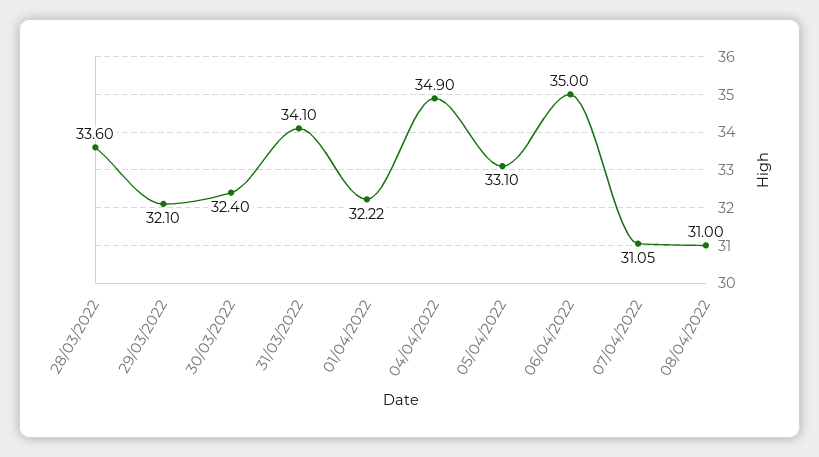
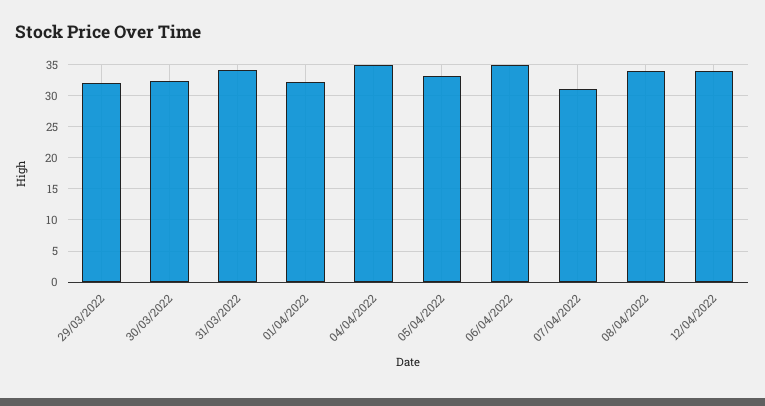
28/03/2022: 33.6 -> none
08/04/2022: 31 -> 34
12/04/2022: none -> 34

